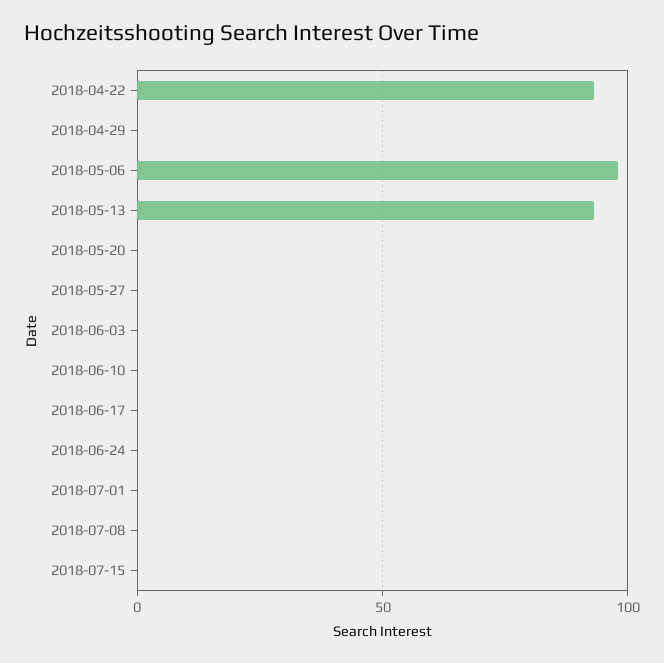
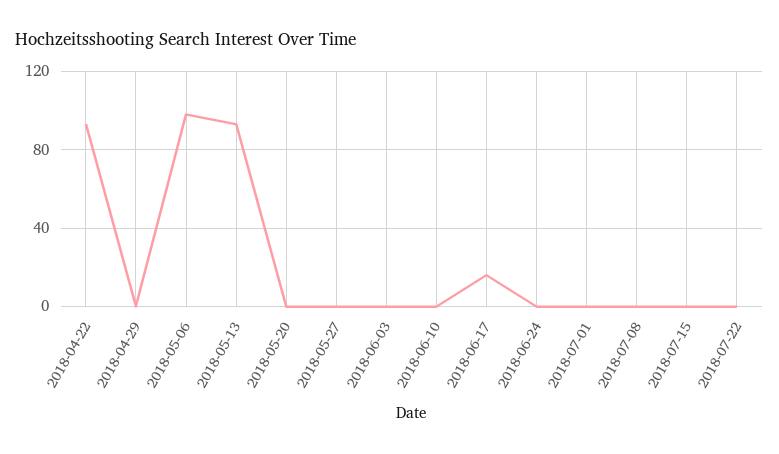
2018-06-17: 0 -> 15
2018-07-22: none -> 0

